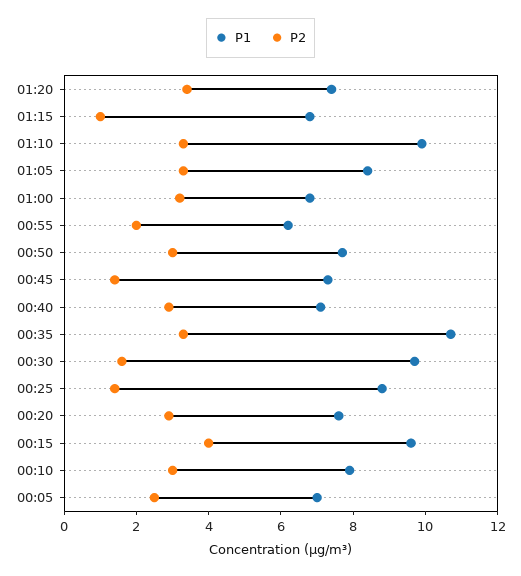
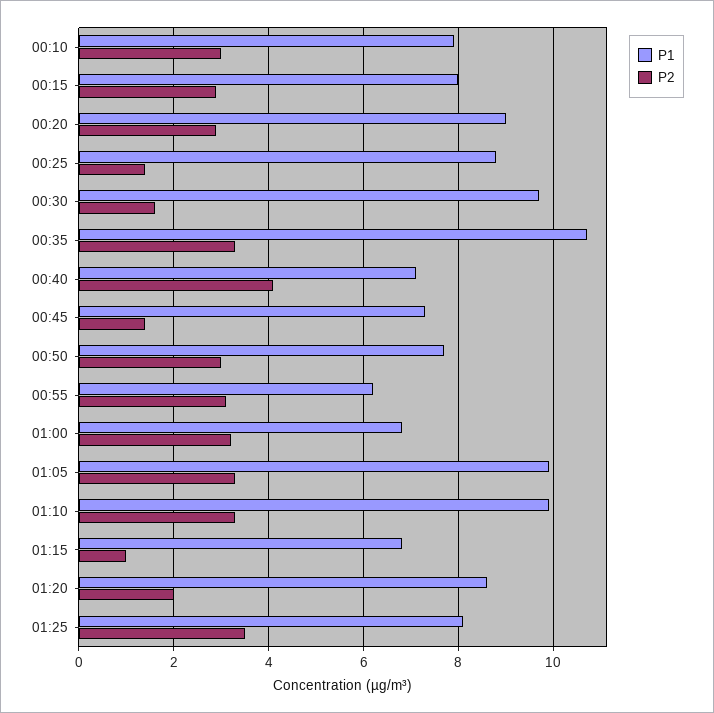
P1, 01:20: 7.5 -> 8.5
P2, 01:20: 3.5 -> 2
P1, 01:05: 8.5 -> 10
P2, 00:55: 2 -> 3
P2, 00:40: 3 -> 4
P1, 00:20: 7.5 -> 9
P1, 00:15: 9.5 -> 8
P2, 00:15: 4 -> 3
P1, 00:05: 7 -> none
P2, 00:05: 2.5 -> none
P1, 01:25: none -> 8
P2, 01:25: none -> 3.5

